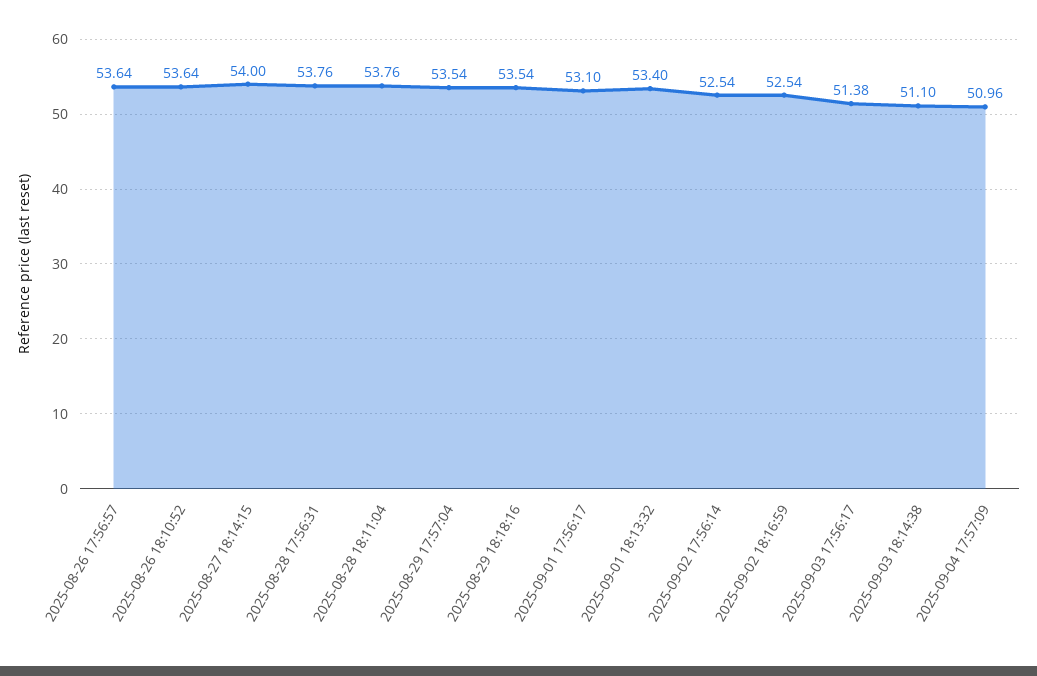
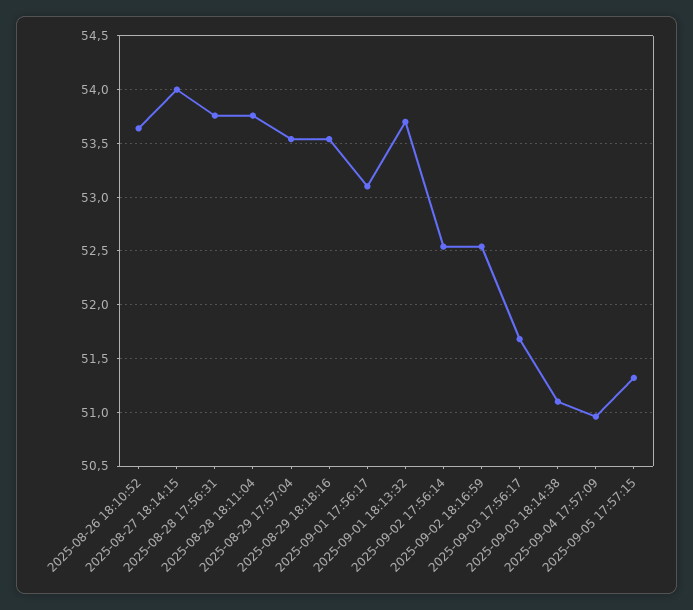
2025-08-26 17:56:57: 53.64 -> none
2025-09-01 18:13:32: 53.4 -> 53.7
2025-09-03 17:56:17: 51.38 -> 51.7
2025-09-05 17:57:15: none -> 51.3

